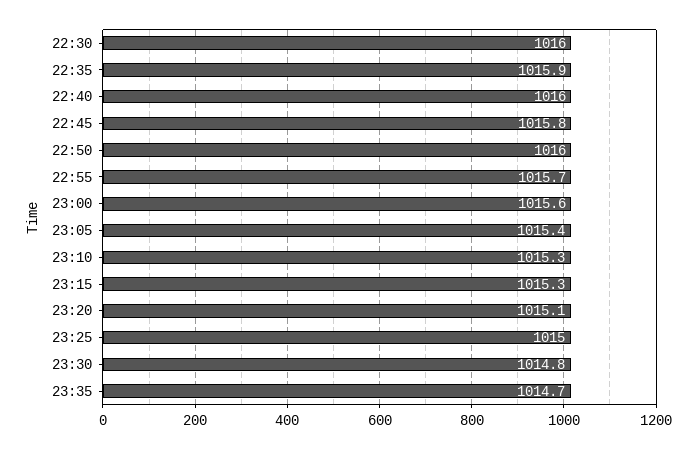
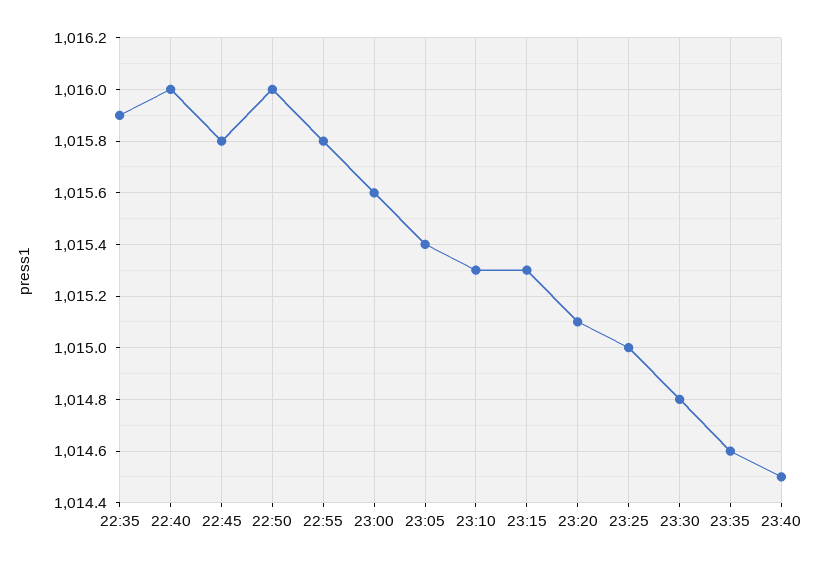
22:30: 1016 -> none
22:55: 1015.7 -> 1015.8
23:35: 1014.7 -> 1014.6
23:40: none -> 1014.5

